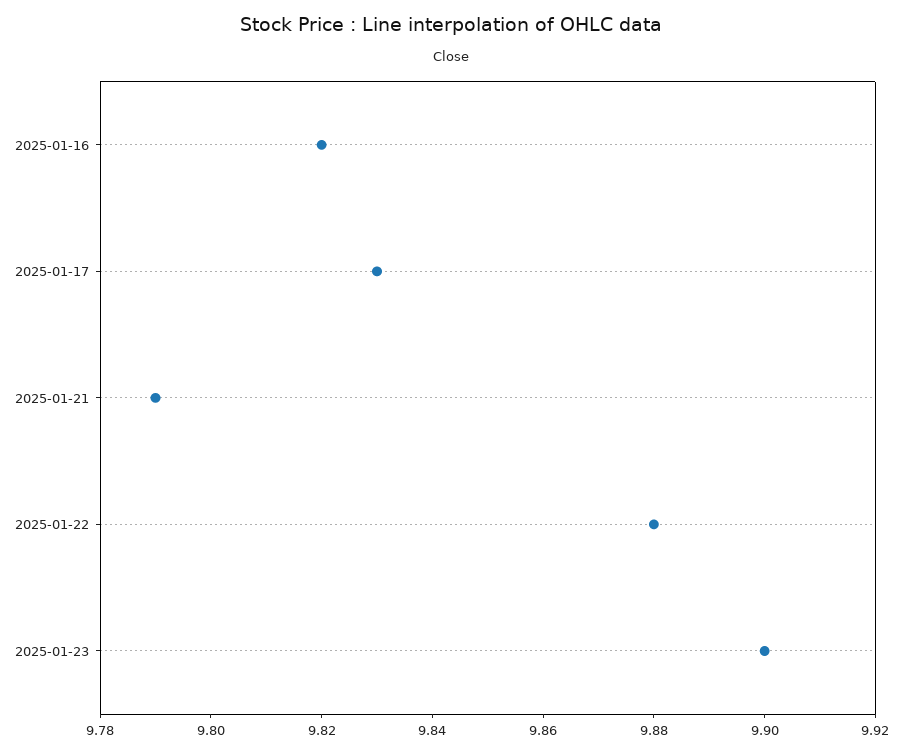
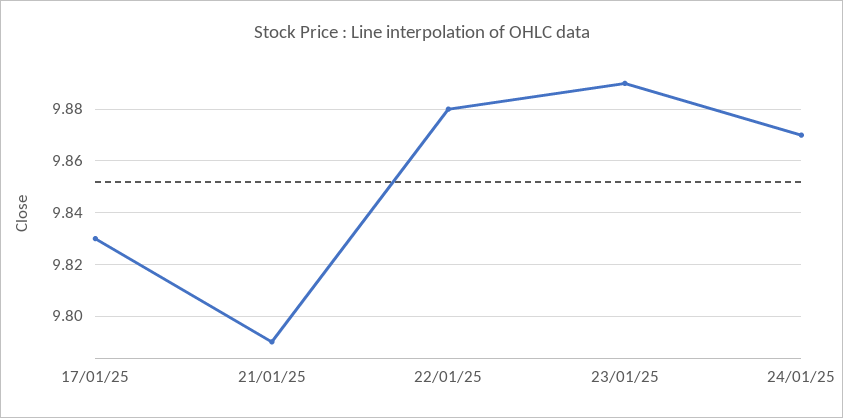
2025-01-16: 9.82 -> none
2025-01-23: 9.9 -> 9.89
24/01/25: none -> 9.87

